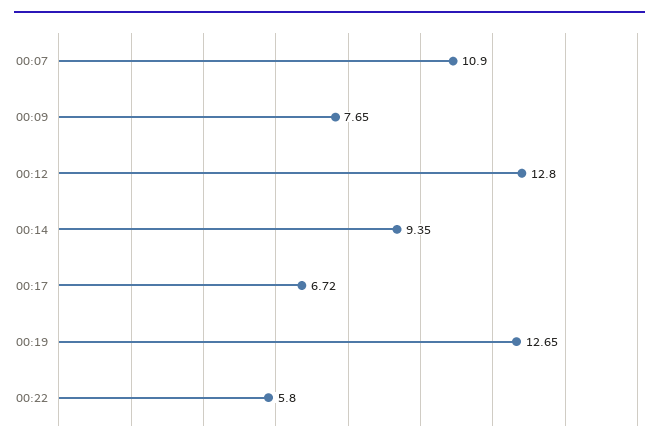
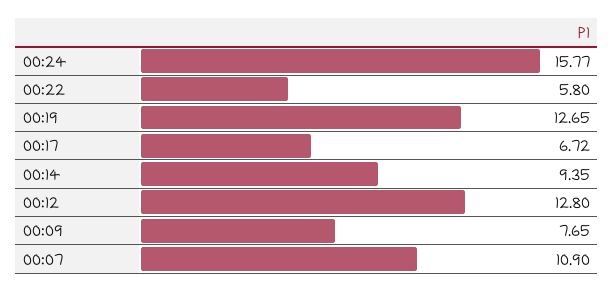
00:24: none -> 15.77

